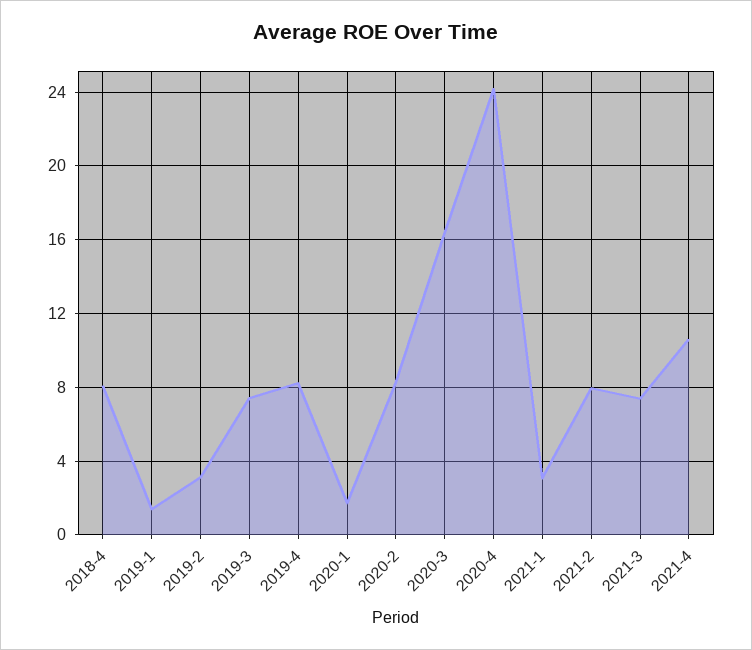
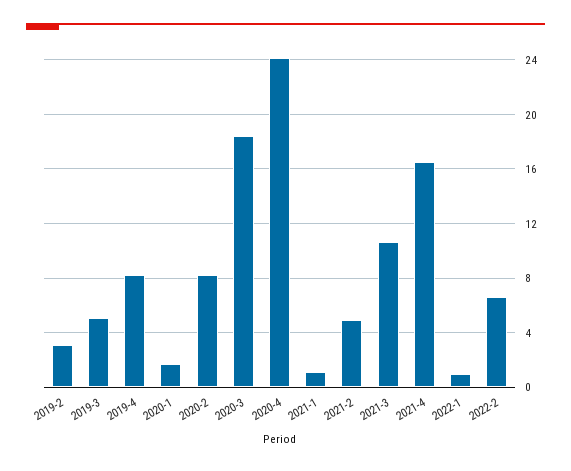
2018-4: 8 -> none
2019-1: 1.5 -> none
2019-3: 7.5 -> 5
2020-3: 16.5 -> 18.5
2021-1: 3 -> 1
2021-2: 8 -> 5
2021-3: 7.5 -> 10.5
2021-4: 10.5 -> 16.5
2022-1: none -> 1
2022-2: none -> 6.5

